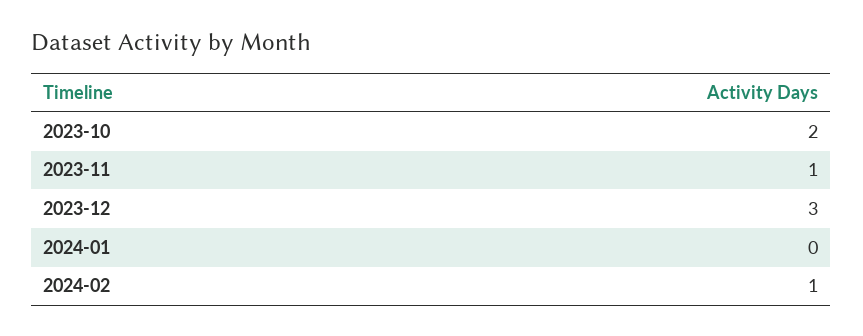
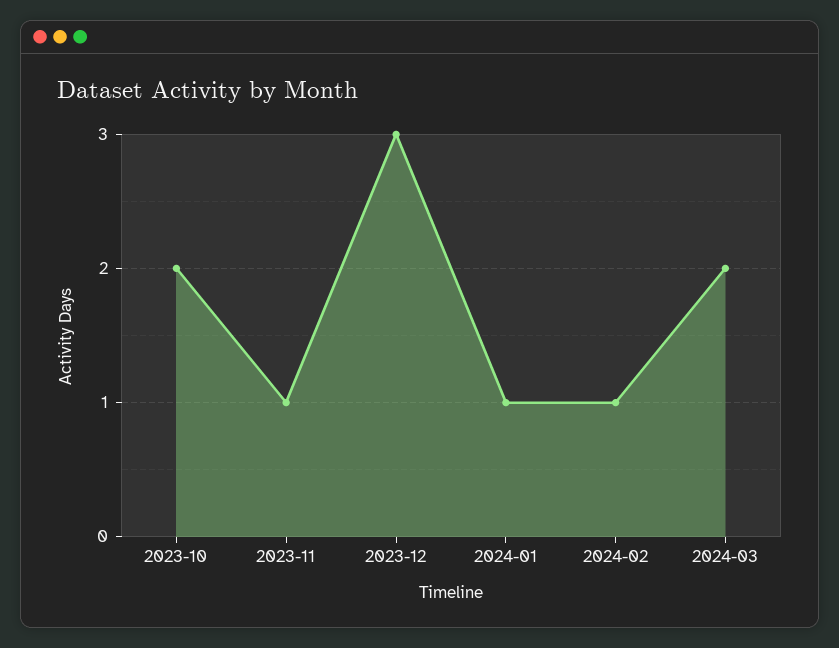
2024-01: 0 -> 1
2024-03: none -> 2

